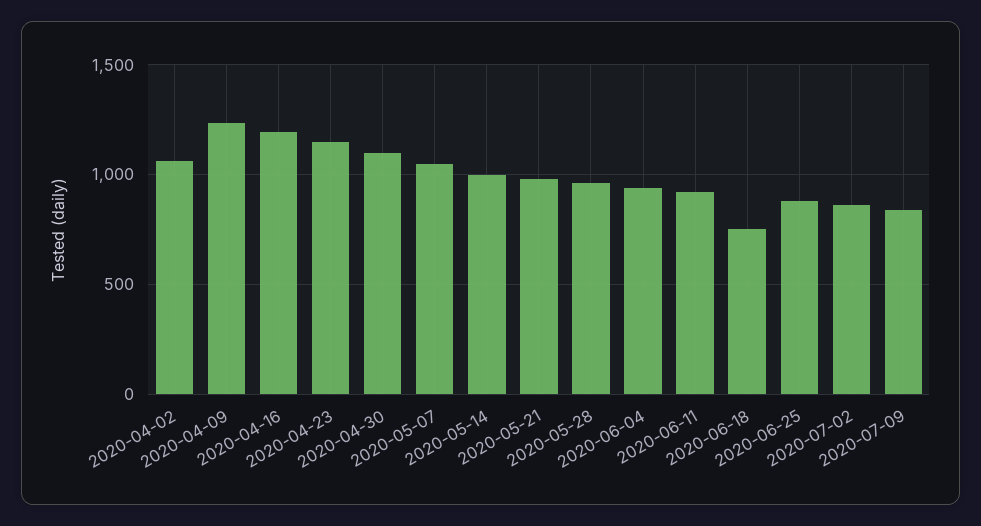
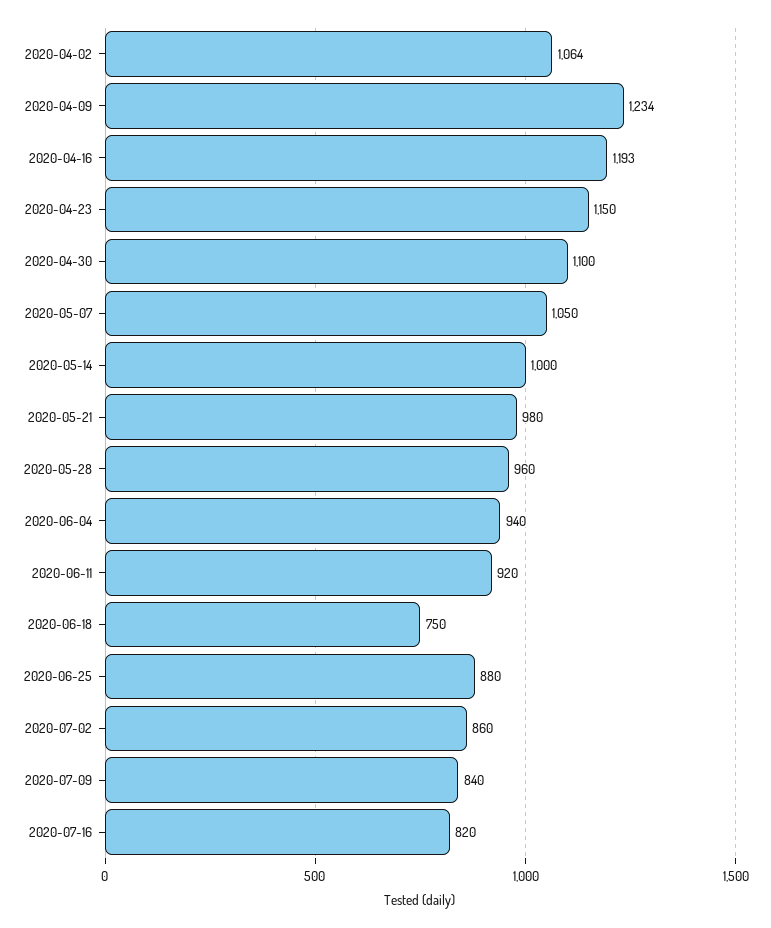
2020-07-16: none -> 820

